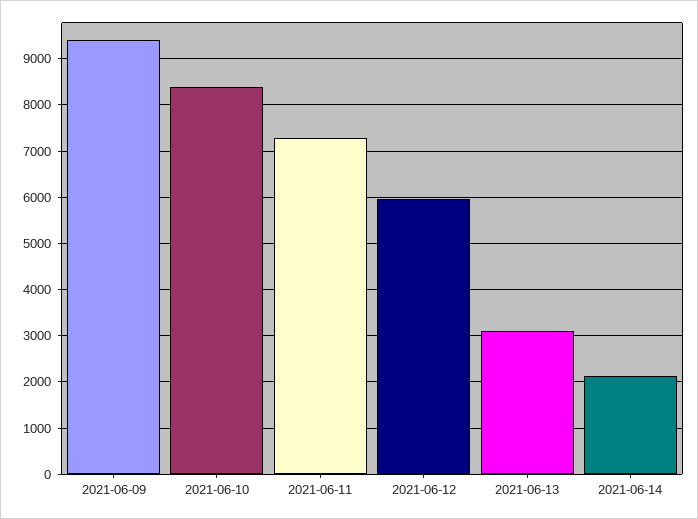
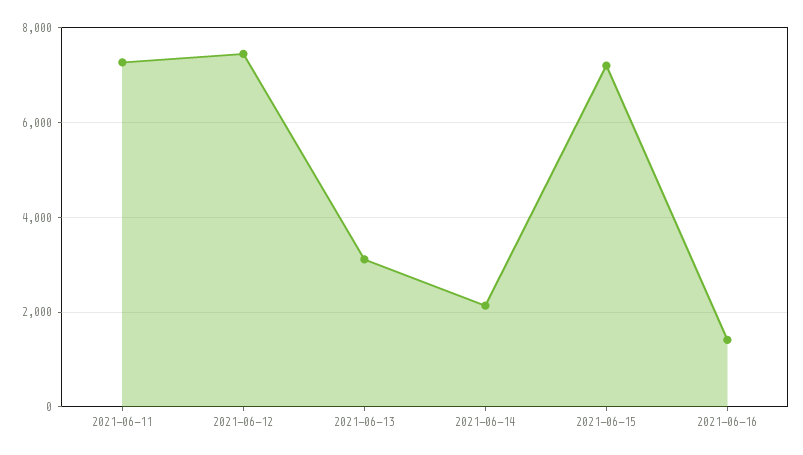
2021-06-09: 9400 -> none
2021-06-10: 8400 -> none
2021-06-12: 6000 -> 7400
2021-06-15: none -> 7200
2021-06-16: none -> 1400

